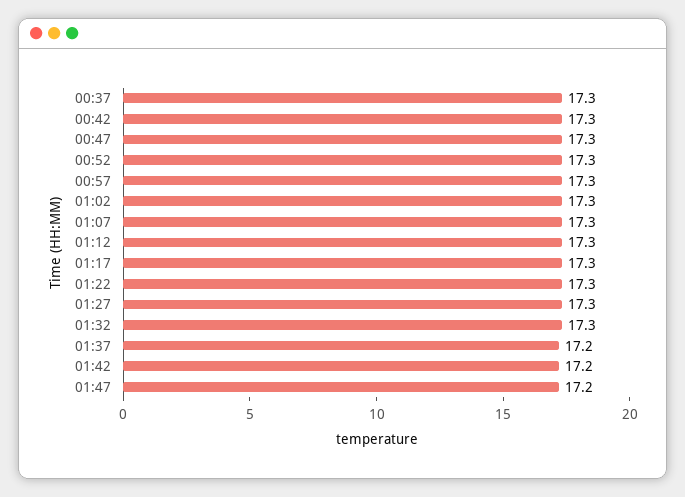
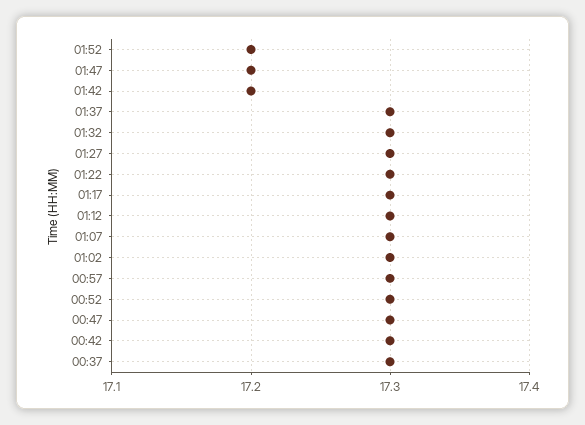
01:37: 17.2 -> 17.3
01:52: none -> 17.2

